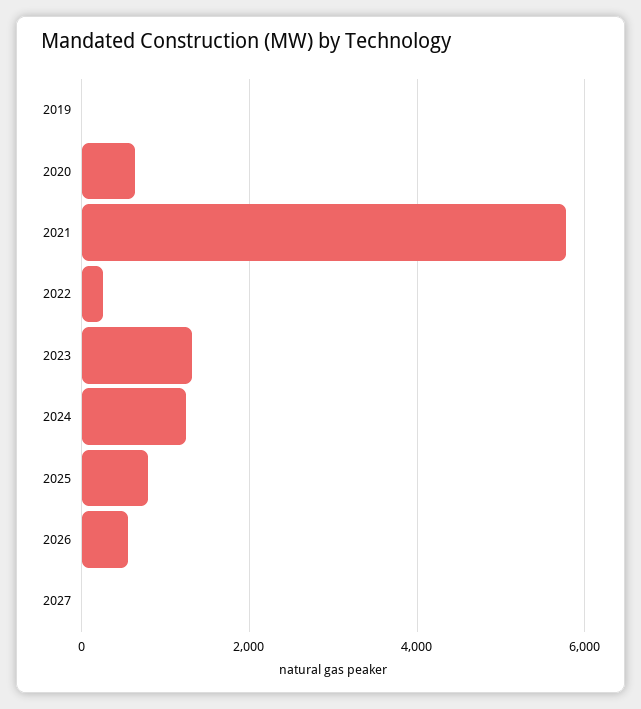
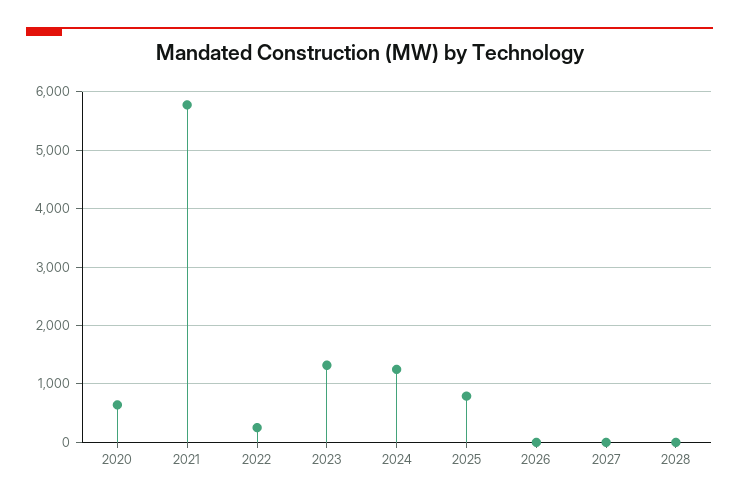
2019: 0 -> none
2026: 600 -> 0
2028: none -> 0

